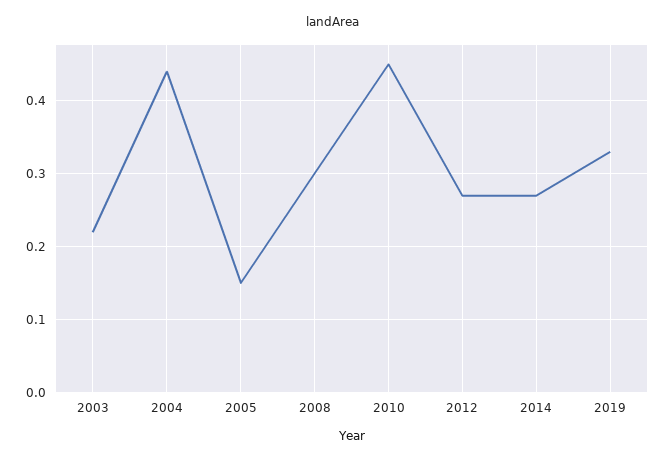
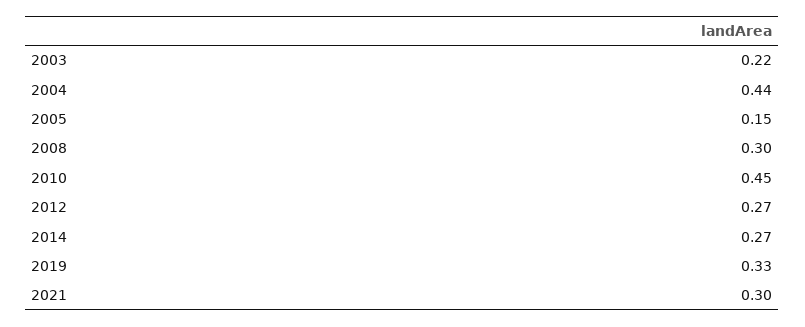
2021: none -> 0.3

